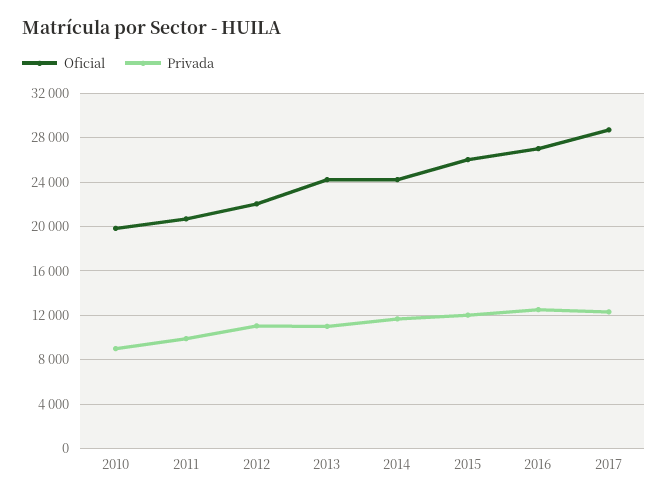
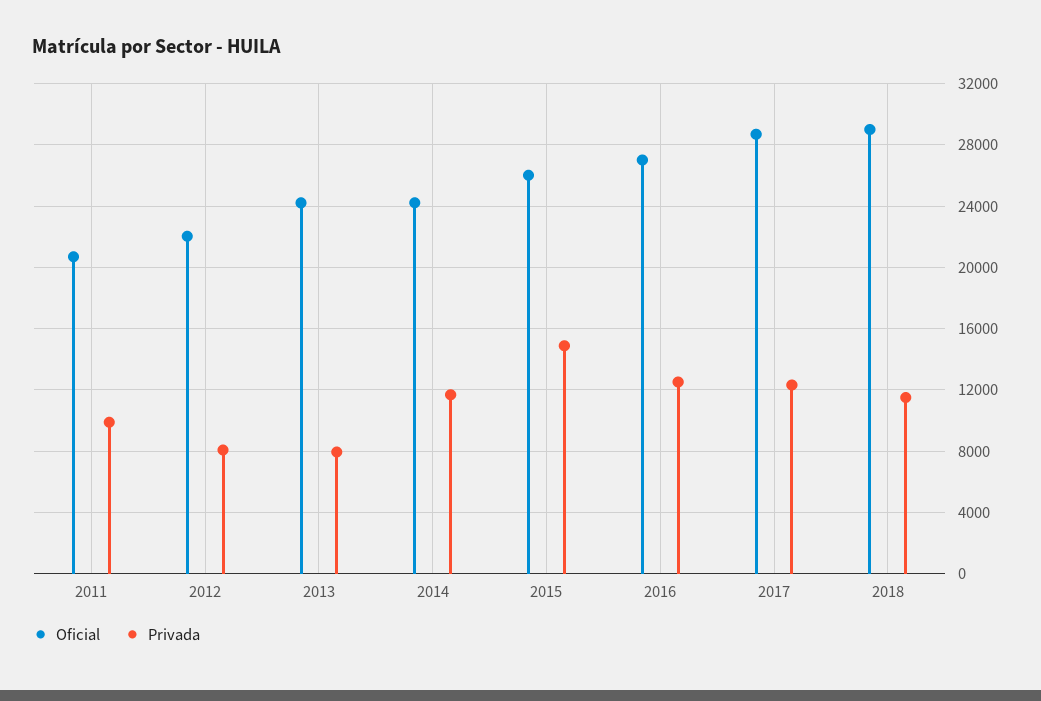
Oficial, 2010: 20000 -> none
Privada, 2010: 9000 -> none
Privada, 2012: 11000 -> 8000
Privada, 2013: 11000 -> 8000
Privada, 2015: 12000 -> 15000
Oficial, 2018: none -> 29000
Privada, 2018: none -> 11500

